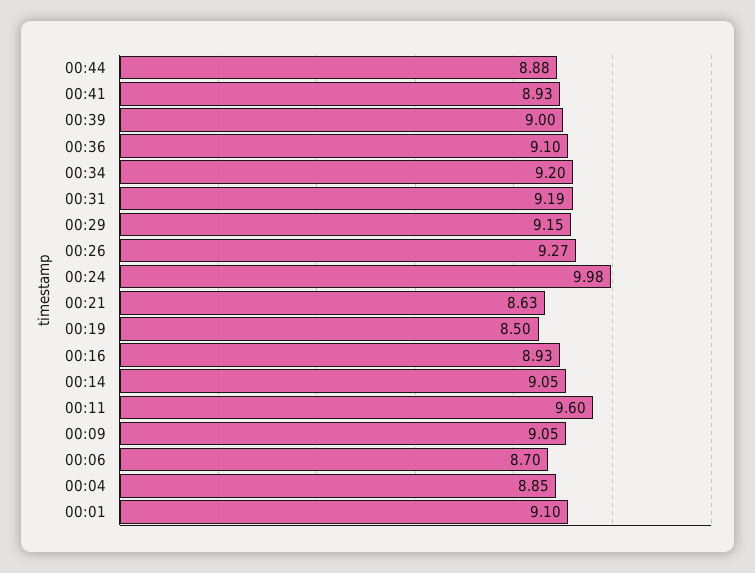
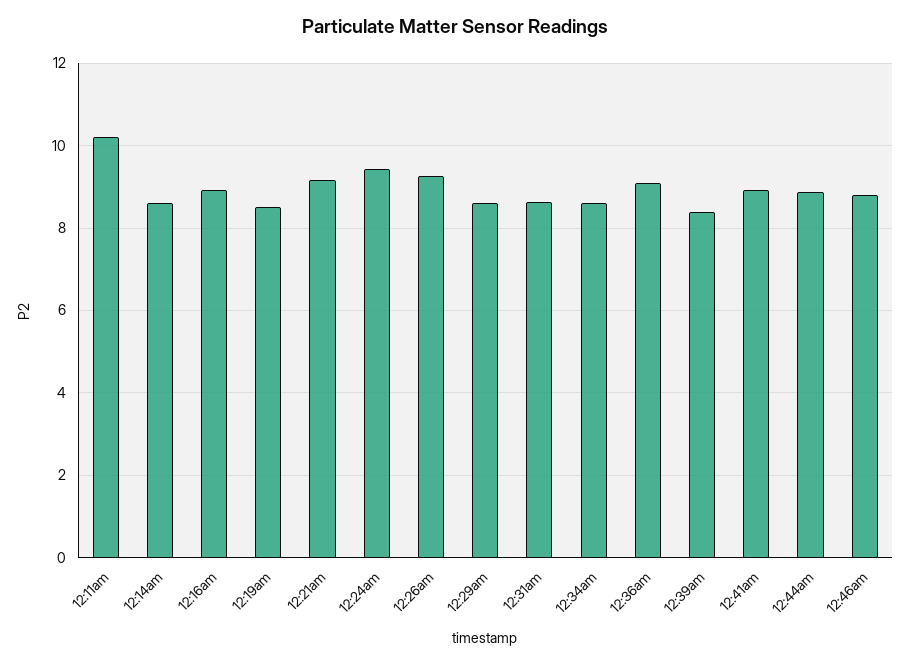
00:39: 9 -> 8.4
00:34: 9.2 -> 8.6
00:31: 9.19 -> 8.6
00:29: 9.15 -> 8.6
00:24: 9.98 -> 9.4
00:21: 8.63 -> 9.2
00:14: 9.05 -> 8.6
00:11: 9.6 -> 10.2
00:09: 9.05 -> none
00:06: 8.7 -> none
00:04: 8.85 -> none
00:01: 9.1 -> none
12:46am: none -> 8.8

